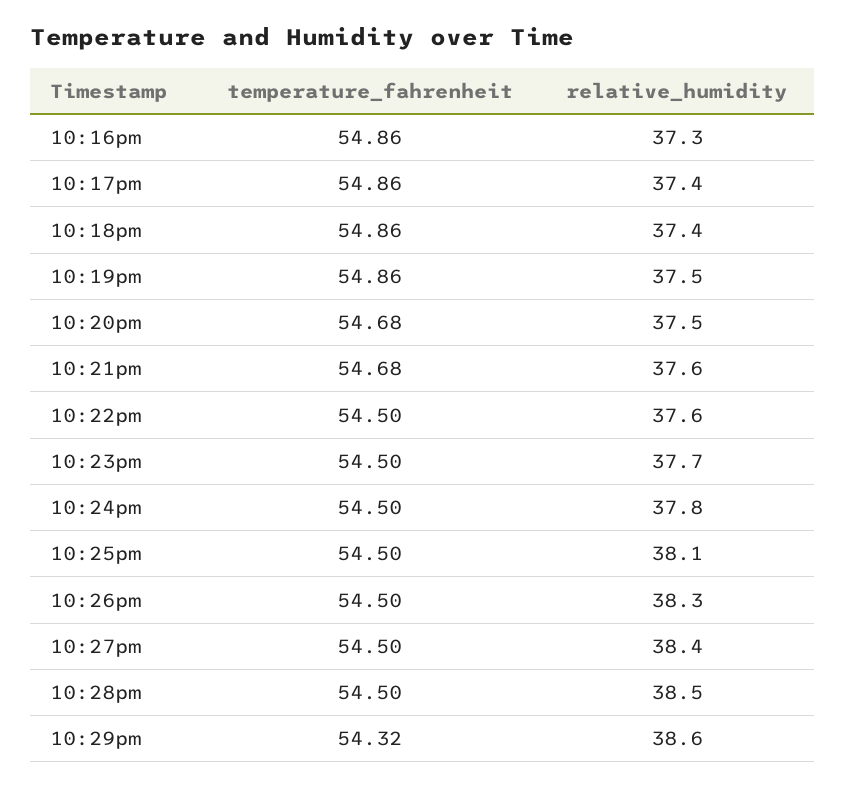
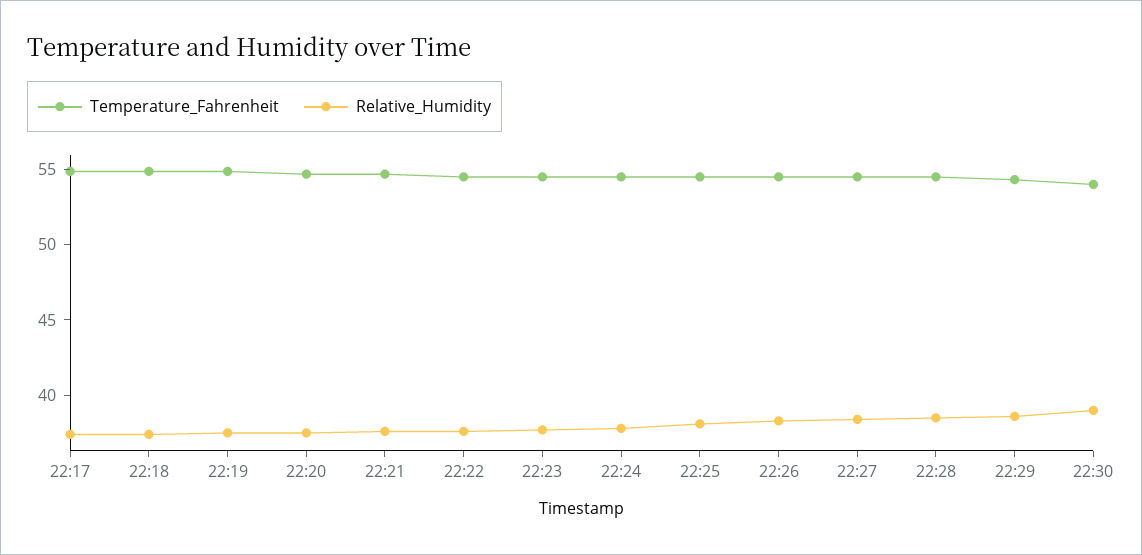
temperature_fahrenheit, 10:16pm: 54.86 -> none
relative_humidity, 10:16pm: 37.3 -> none
temperature_fahrenheit, 22:30: none -> 54
relative_humidity, 22:30: none -> 39

